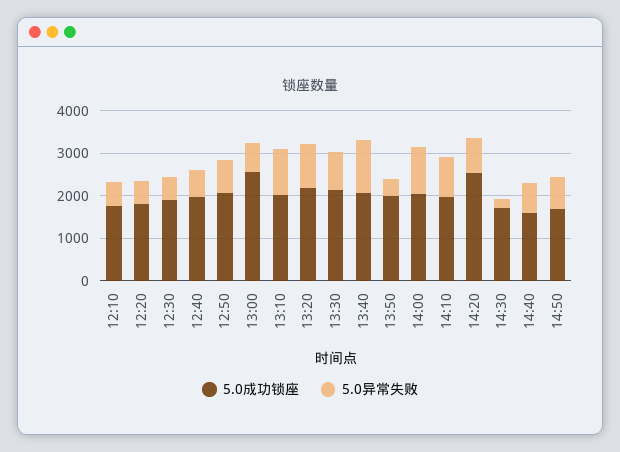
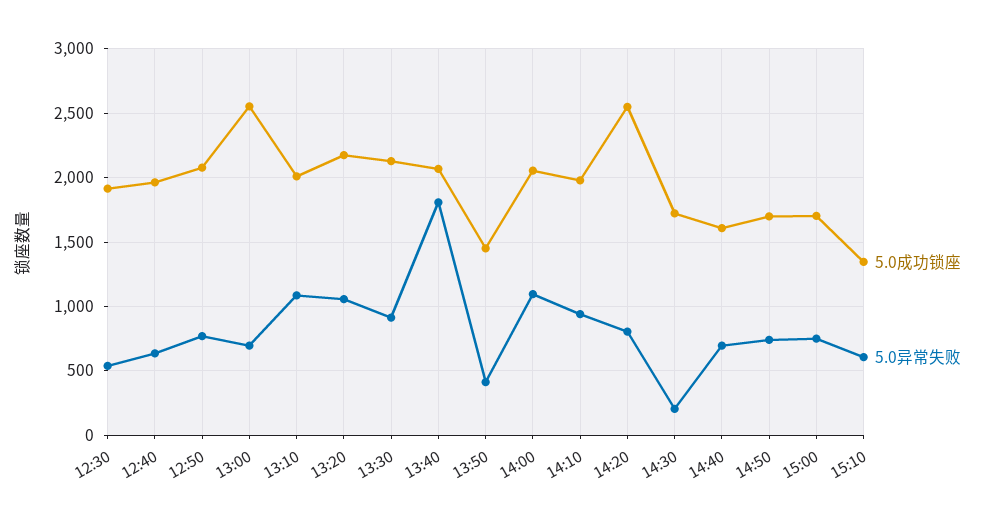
5.0成功锁座, 12:10: 1800 -> none
5.0异常失败, 12:10: 600 -> none
5.0成功锁座, 12:20: 1800 -> none
5.0异常失败, 12:20: 600 -> none
5.0异常失败, 13:40: 1200 -> 1800
5.0成功锁座, 13:50: 2000 -> 1450
5.0成功锁座, 15:00: none -> 1700
5.0异常失败, 15:00: none -> 750
5.0成功锁座, 15:10: none -> 1350
5.0异常失败, 15:10: none -> 600

